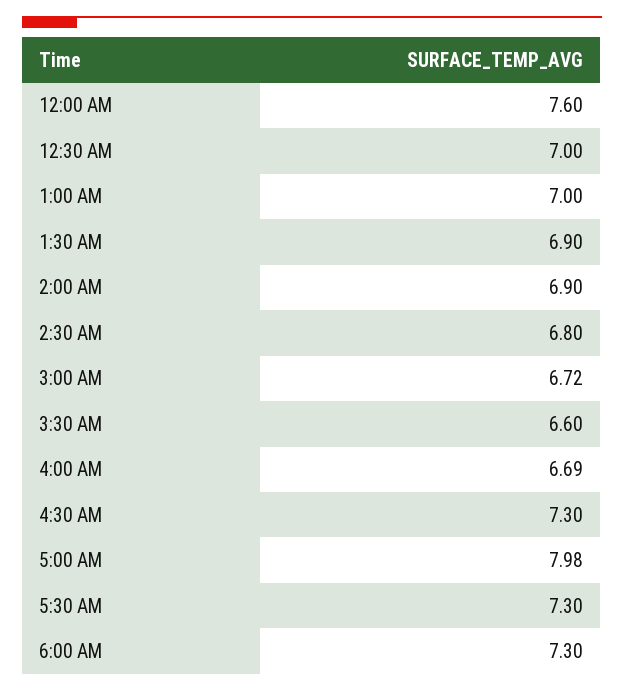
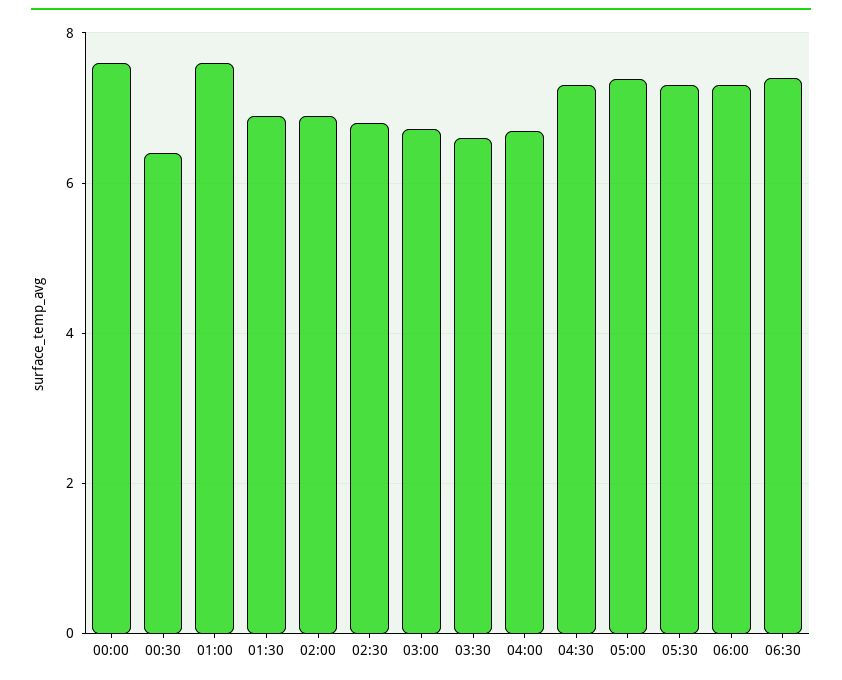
12:30 AM: 7 -> 6.4
1:00 AM: 7 -> 7.6
5:00 AM: 7.98 -> 7.4
06:30: none -> 7.4

